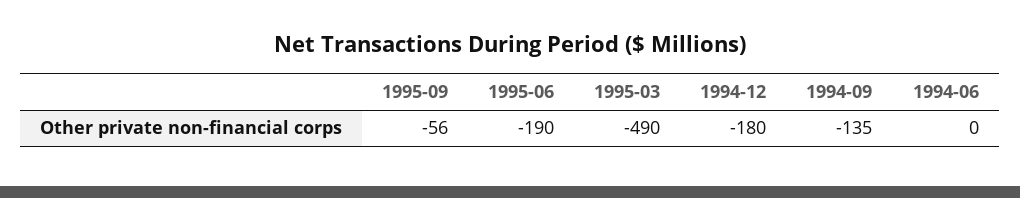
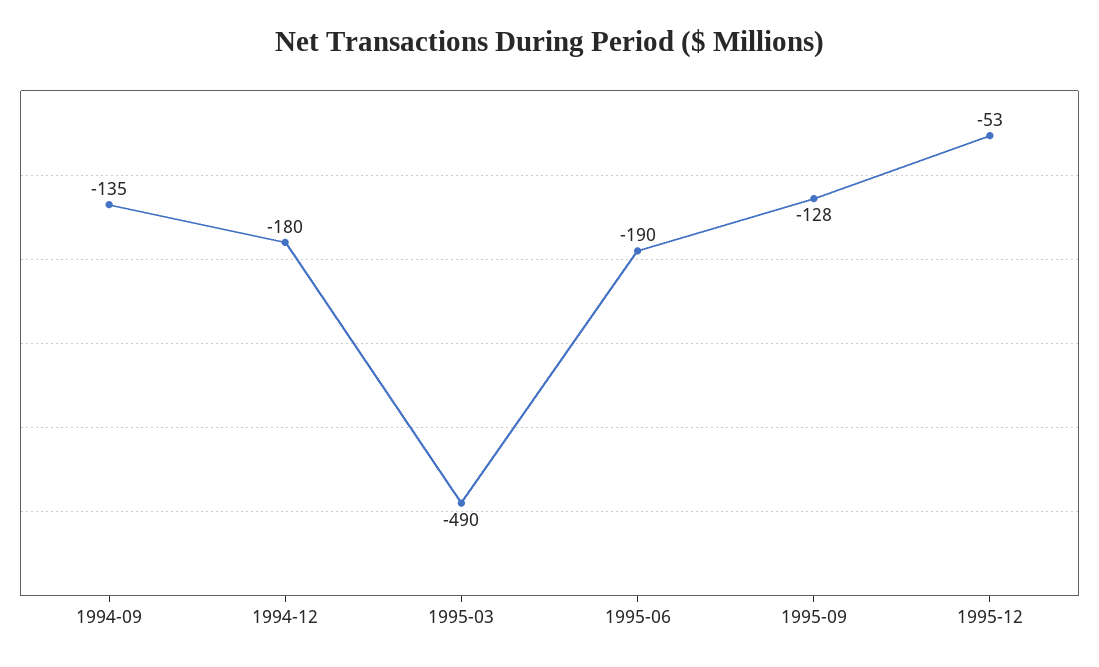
1995-09: -56 -> -128
1994-06: 0 -> none
1995-12: none -> -53

